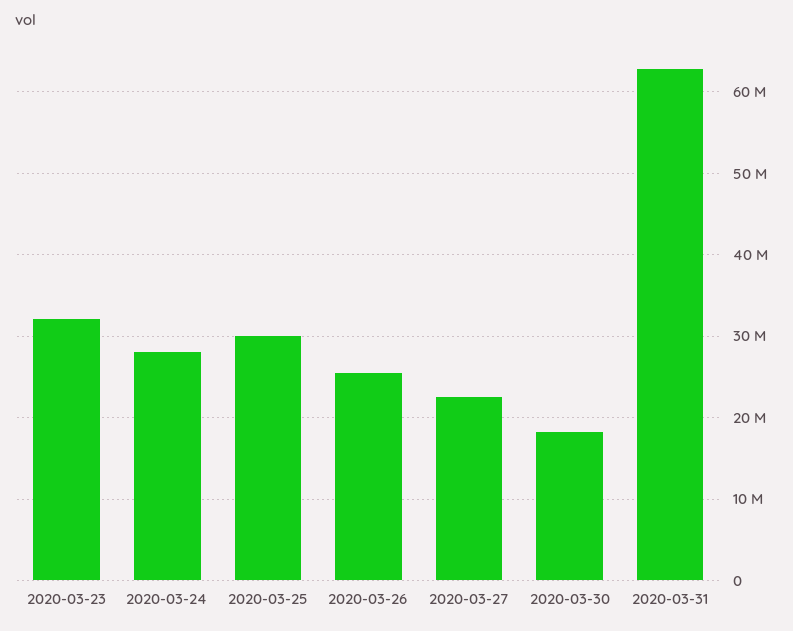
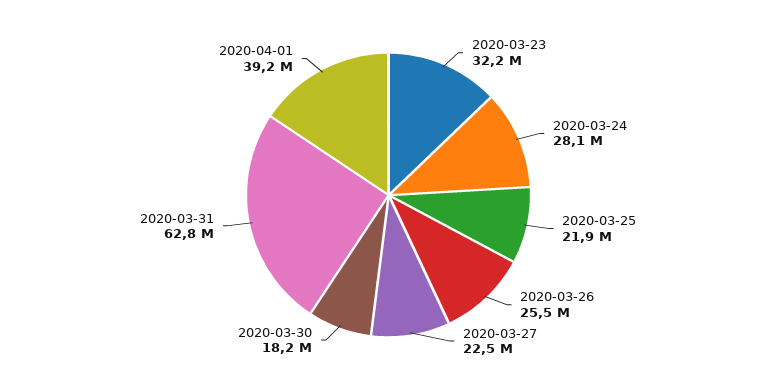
2020-03-25: 30000000 -> 21900000
2020-04-01: none -> 39200000

